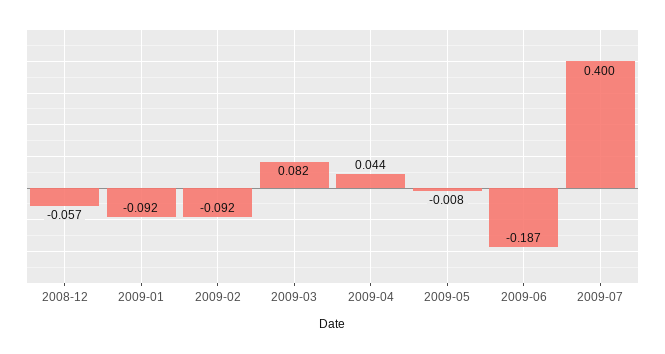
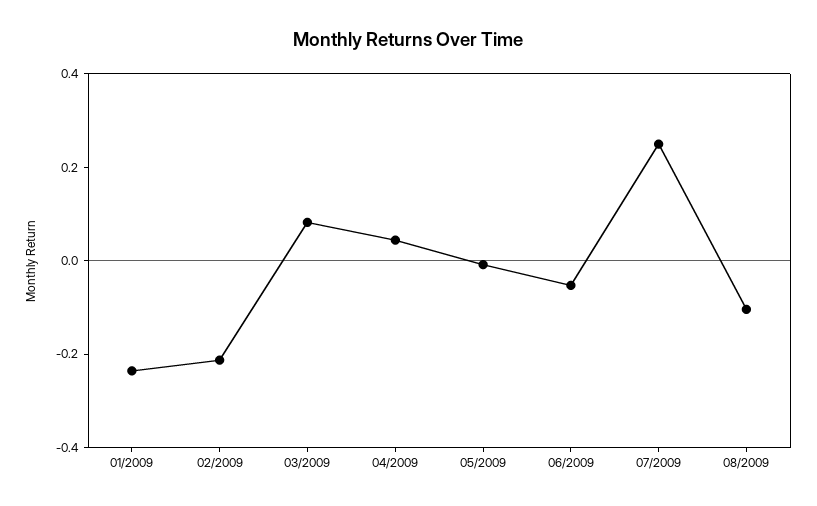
2008-12: -0.057 -> none
2009-01: -0.092 -> -0.25
2009-02: -0.092 -> -0.2
2009-06: -0.187 -> -0.05
2009-07: 0.4 -> 0.25
08/2009: none -> -0.1

